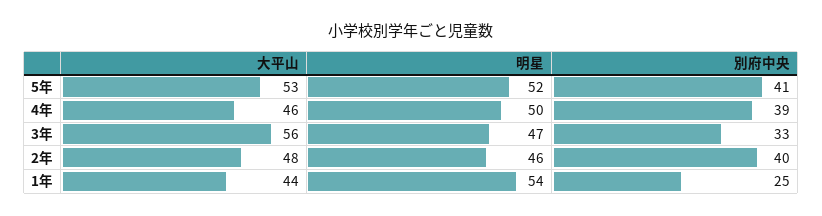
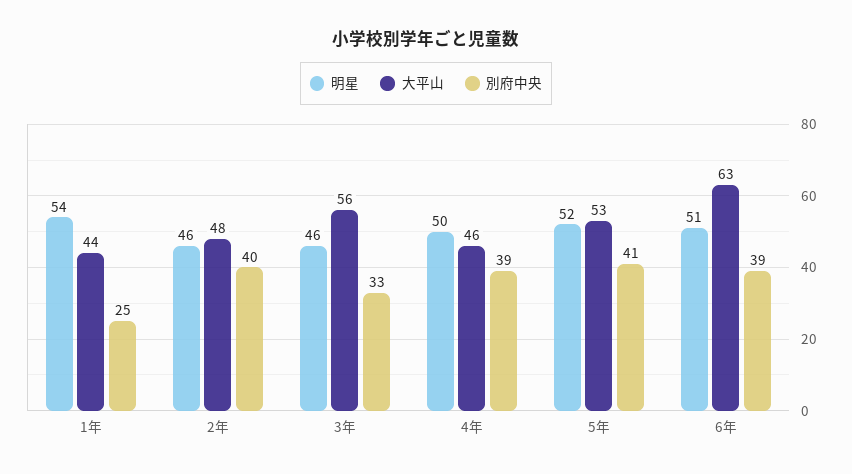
明星, 3年: 47 -> 46
明星, 6年: none -> 51
大平山, 6年: none -> 63
別府中央, 6年: none -> 39

